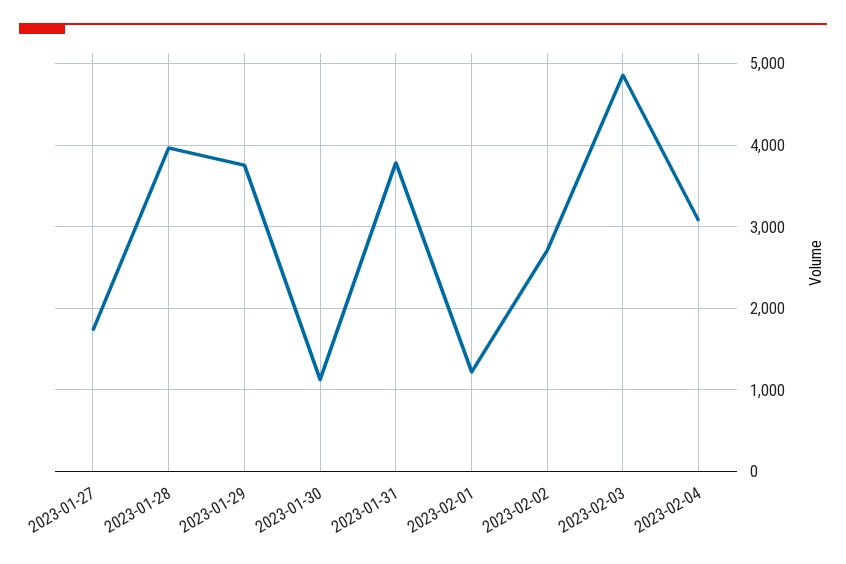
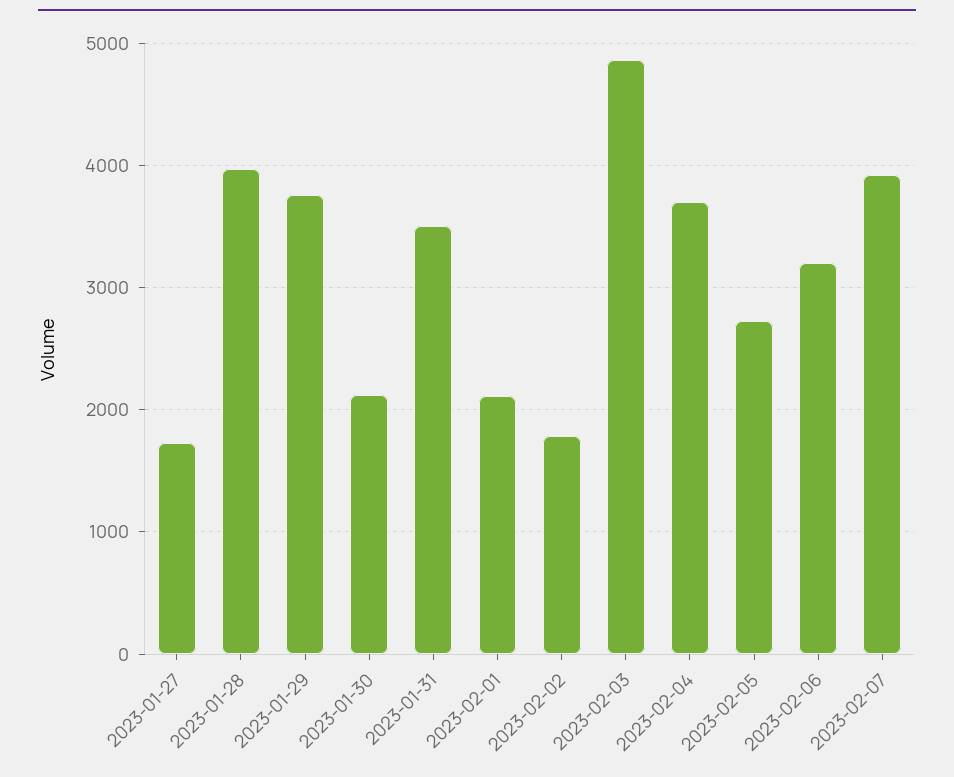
2023-01-30: 1100 -> 2100
2023-01-31: 3800 -> 3500
2023-02-01: 1200 -> 2100
2023-02-02: 2700 -> 1800
2023-02-04: 3100 -> 3700
2023-02-05: none -> 2700
2023-02-06: none -> 3200
2023-02-07: none -> 3900

